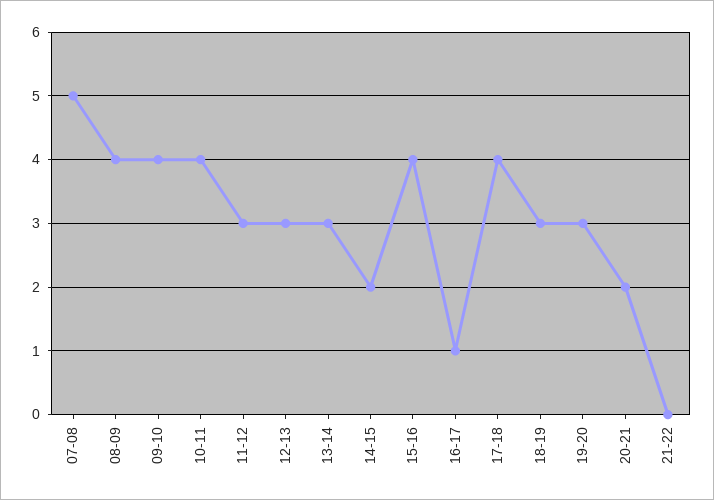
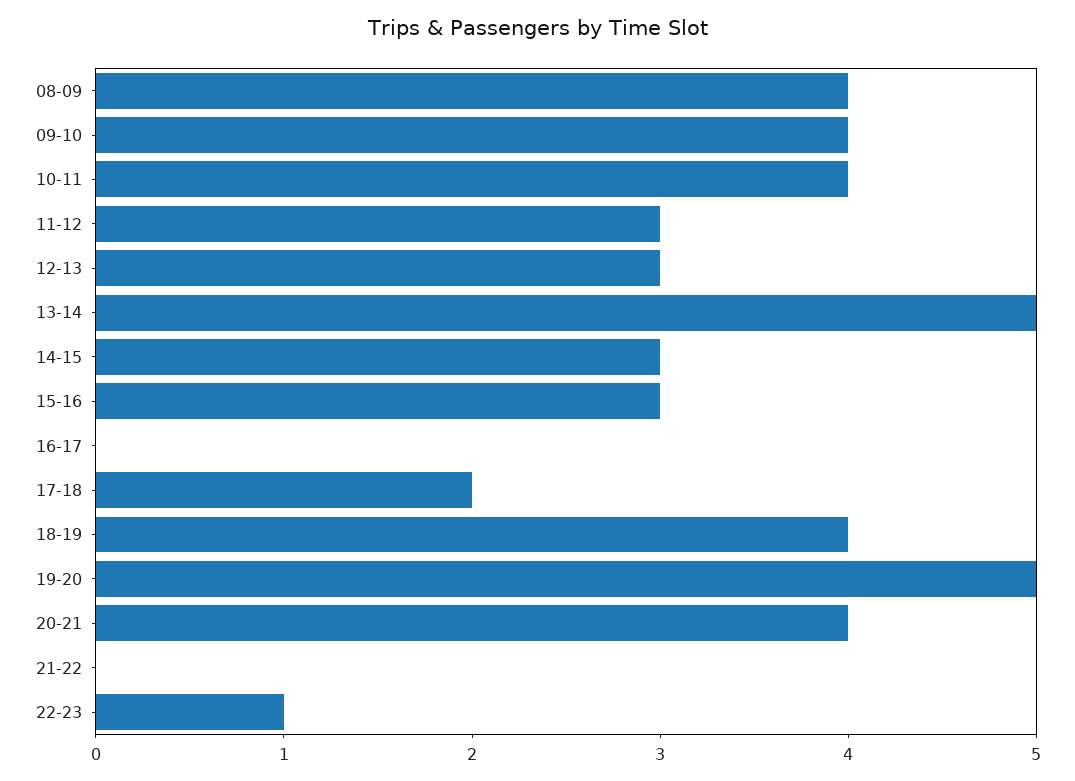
07-08: 5 -> none
13-14: 3 -> 5
14-15: 2 -> 3
15-16: 4 -> 3
16-17: 1 -> 0
17-18: 4 -> 2
18-19: 3 -> 4
19-20: 3 -> 5
20-21: 2 -> 4
22-23: none -> 1

